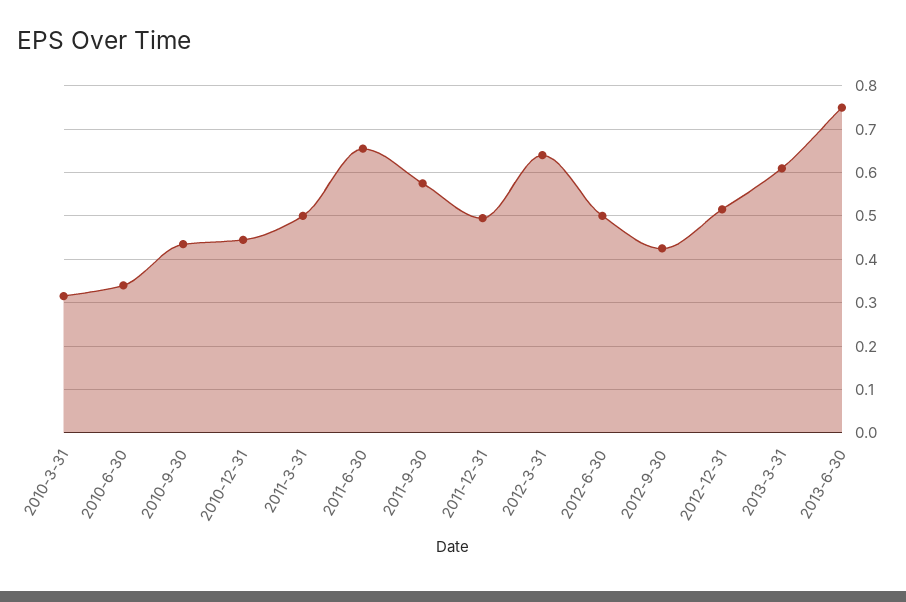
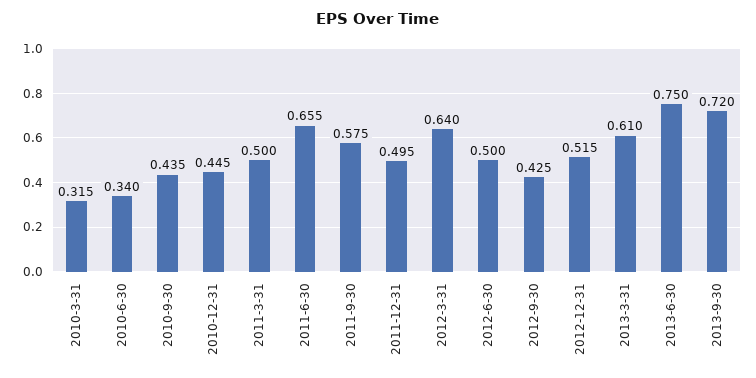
2013-9-30: none -> 0.72

